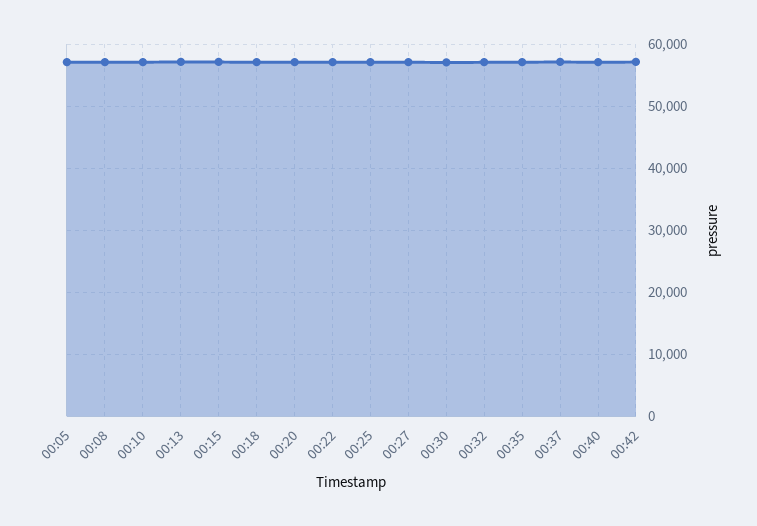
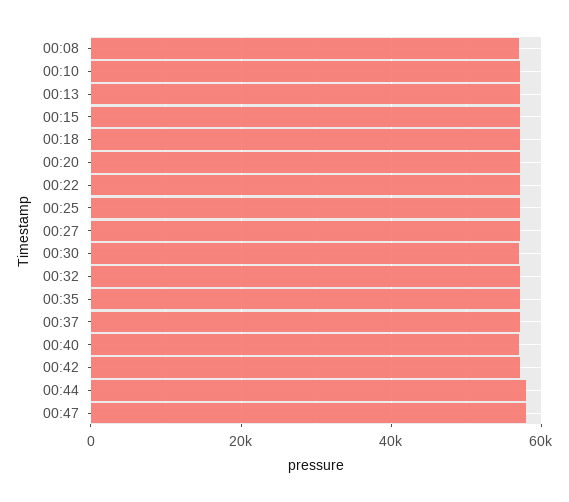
00:05: 57000 -> none
00:44: none -> 58000
00:47: none -> 58000

